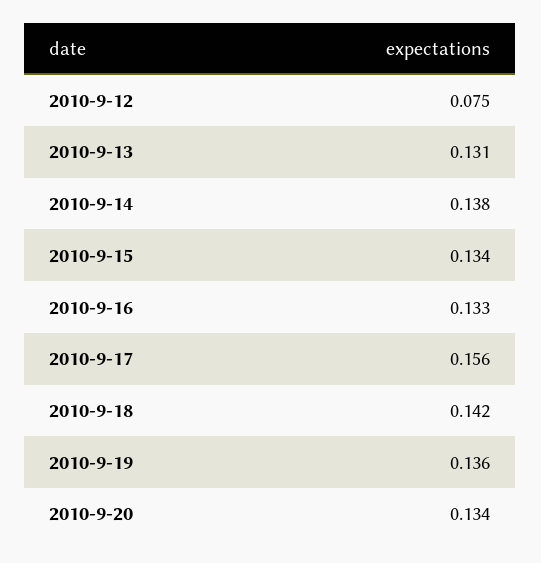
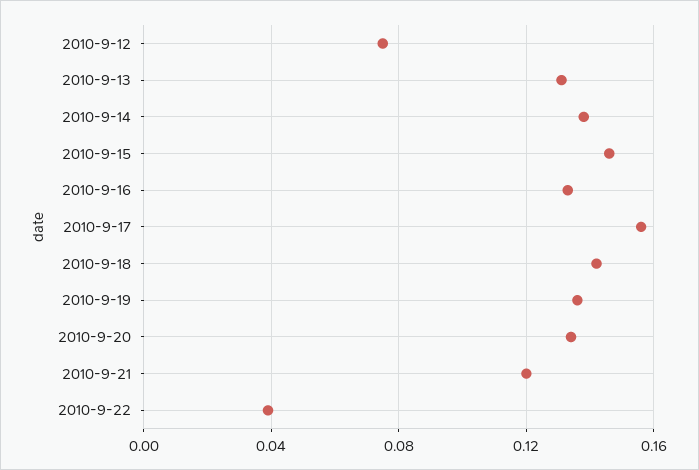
2010-9-15: 0.134 -> 0.145
2010-9-21: none -> 0.12
2010-9-22: none -> 0.04

